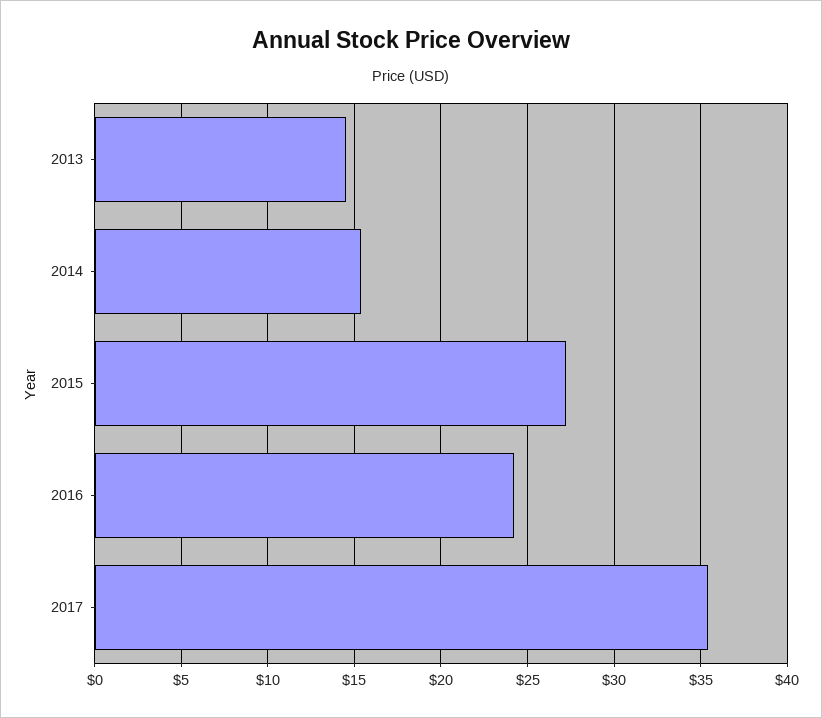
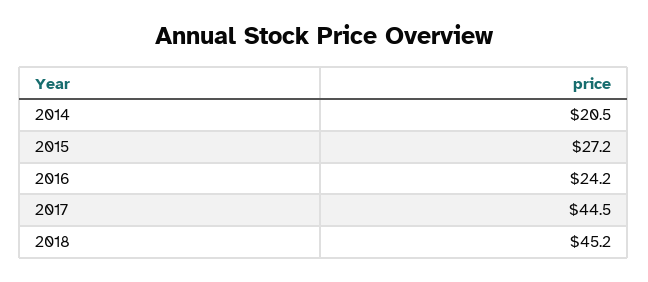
2013: 14.5 -> none
2014: 15.5 -> 20.5
2017: 35.5 -> 44.5
2018: none -> 45.2

